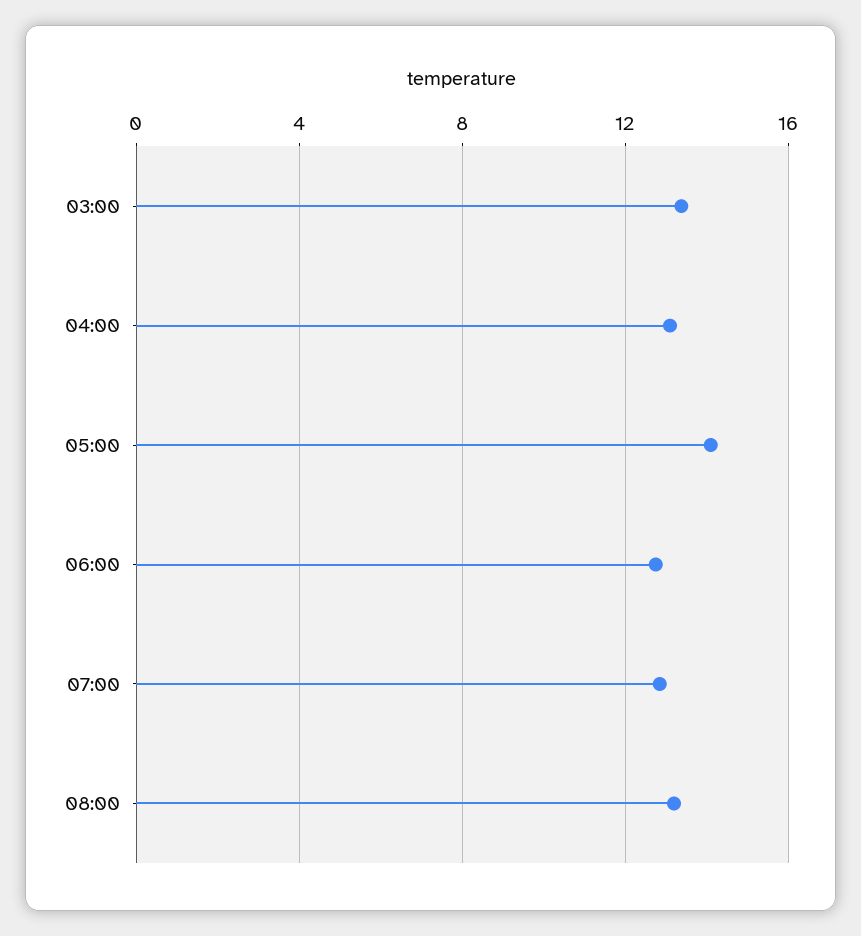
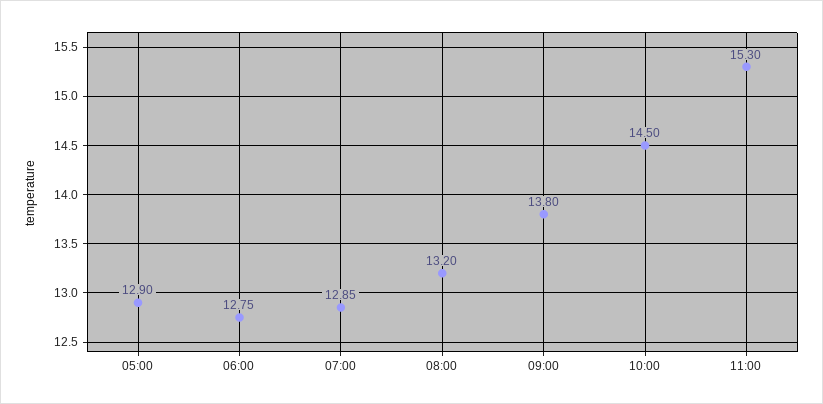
03:00: 13.5 -> none
04:00: 13 -> none
05:00: 14 -> 12.9
09:00: none -> 13.8
10:00: none -> 14.5
11:00: none -> 15.3

